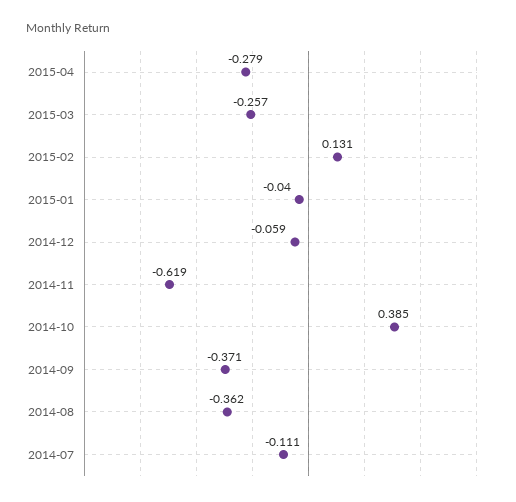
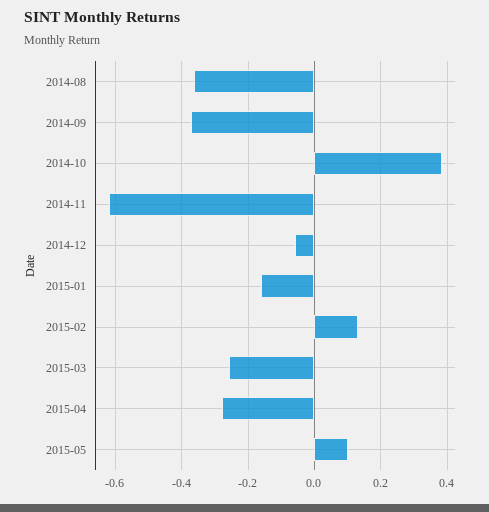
2015-01: -0.04 -> -0.16
2014-07: -0.111 -> none
2015-05: none -> 0.1

